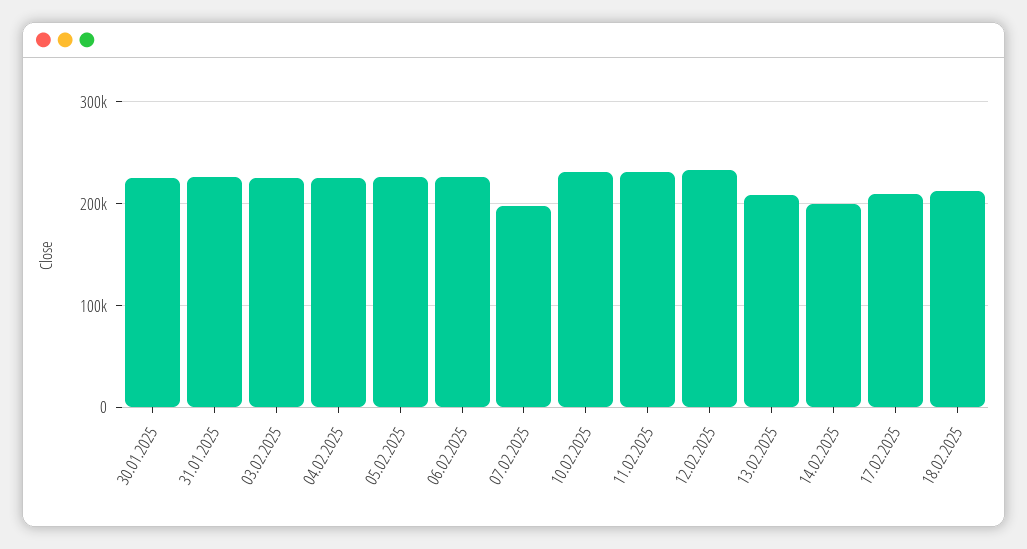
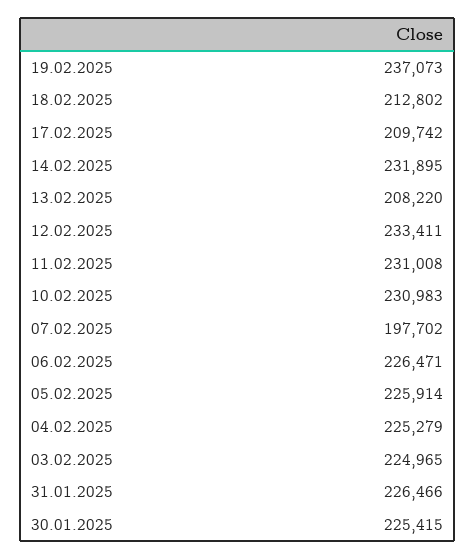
14.02.2025: 200000 -> 231895
19.02.2025: none -> 237073

